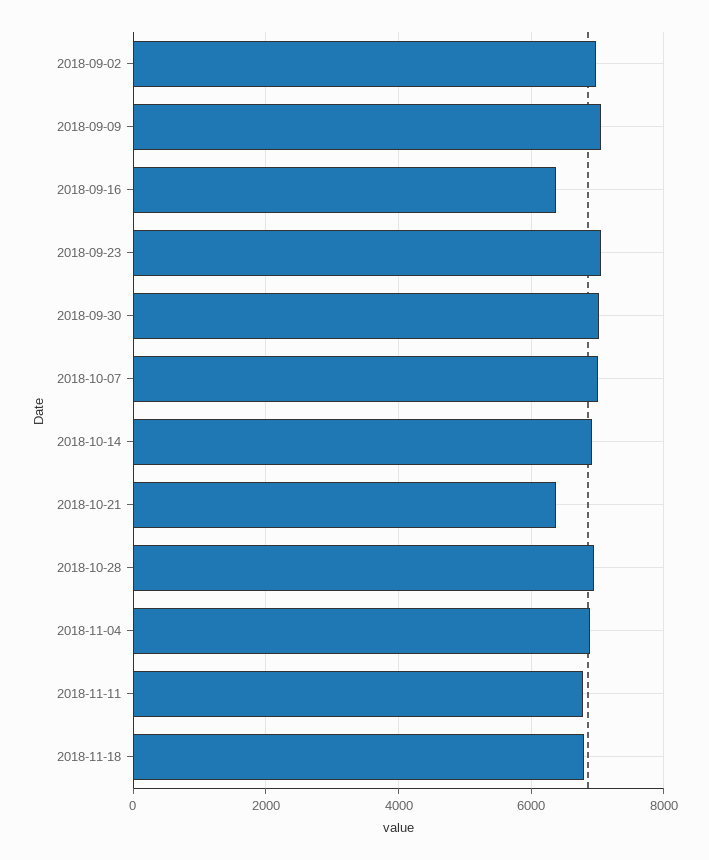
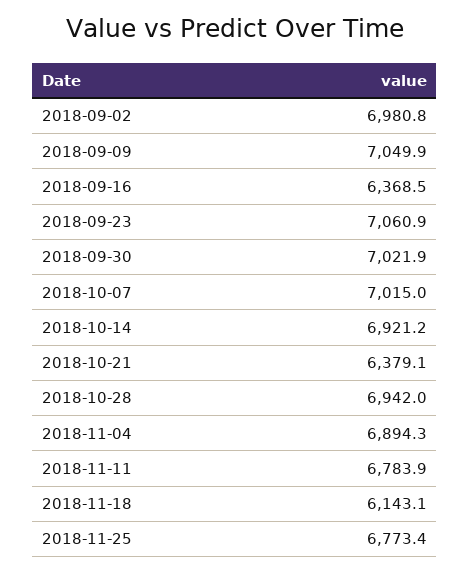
2018-11-18: 6800 -> 6143.1
2018-11-25: none -> 6773.4

